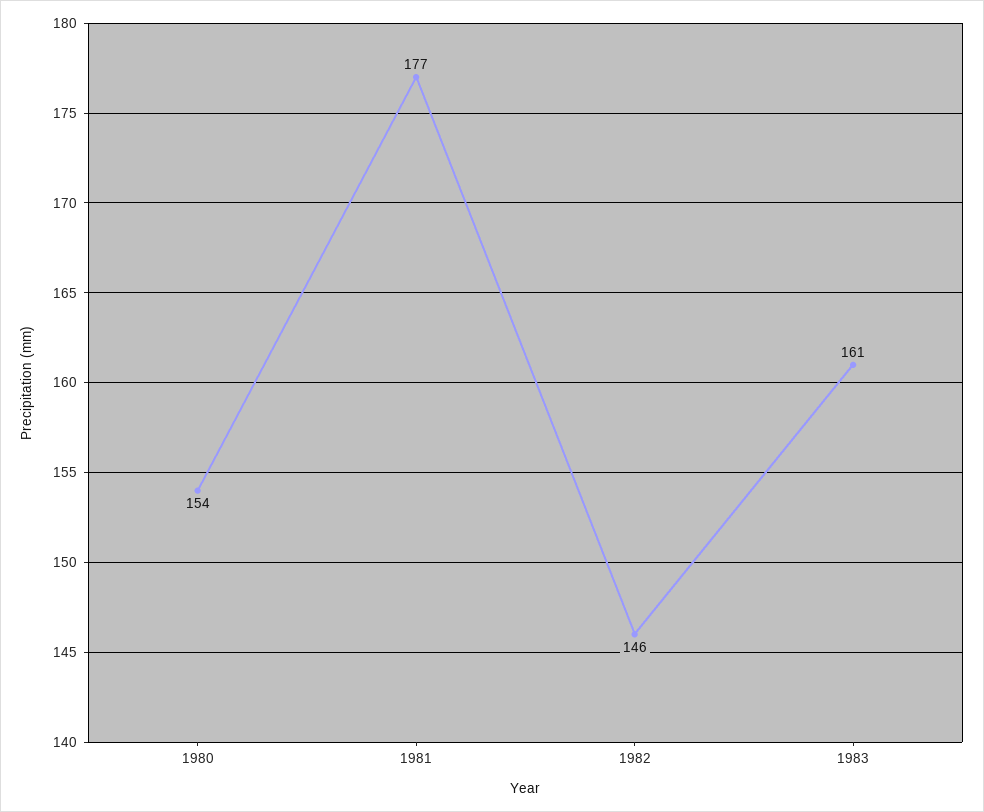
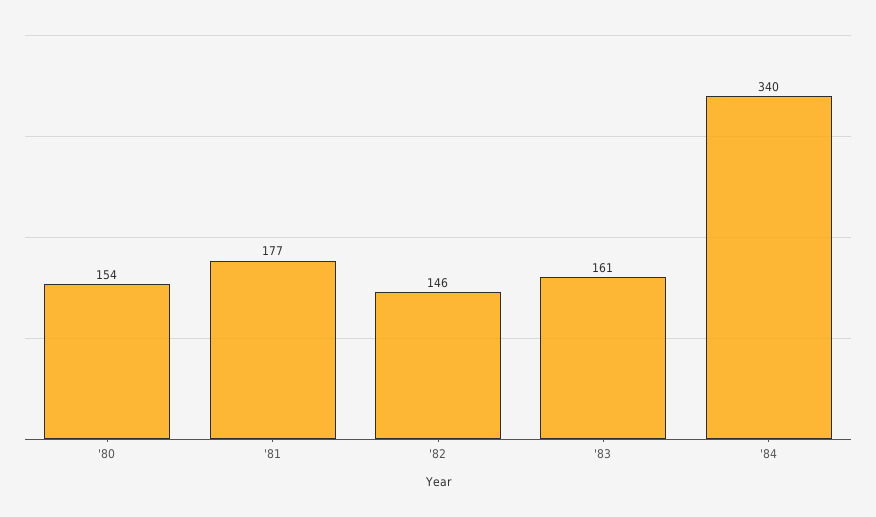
'84: none -> 340

